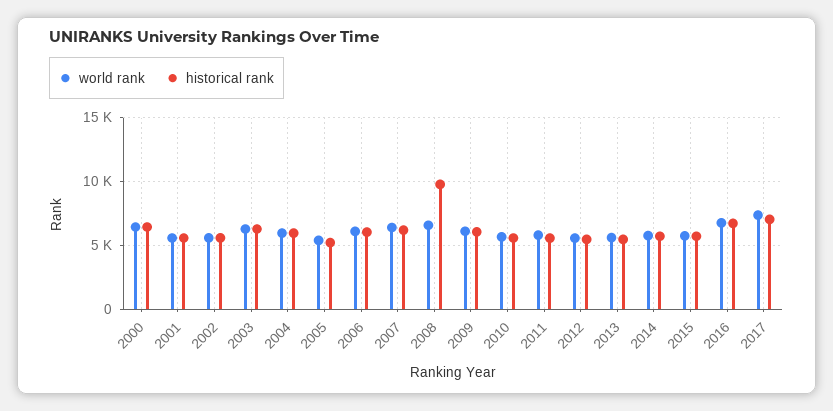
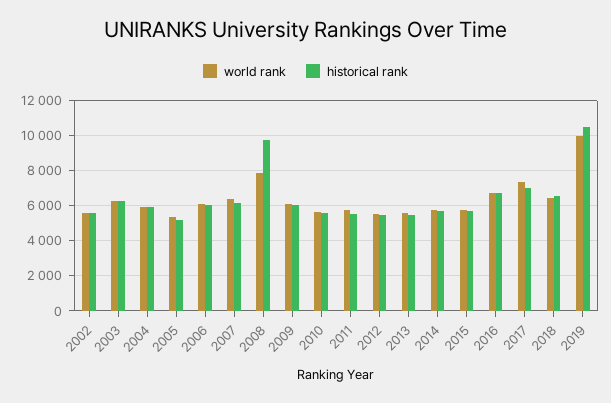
world rank, 2000: 6500 -> none
historical rank, 2000: 6500 -> none
world rank, 2001: 5500 -> none
historical rank, 2001: 5500 -> none
world rank, 2008: 6500 -> 8000
world rank, 2018: none -> 6500
historical rank, 2018: none -> 6500
world rank, 2019: none -> 10000
historical rank, 2019: none -> 10500

